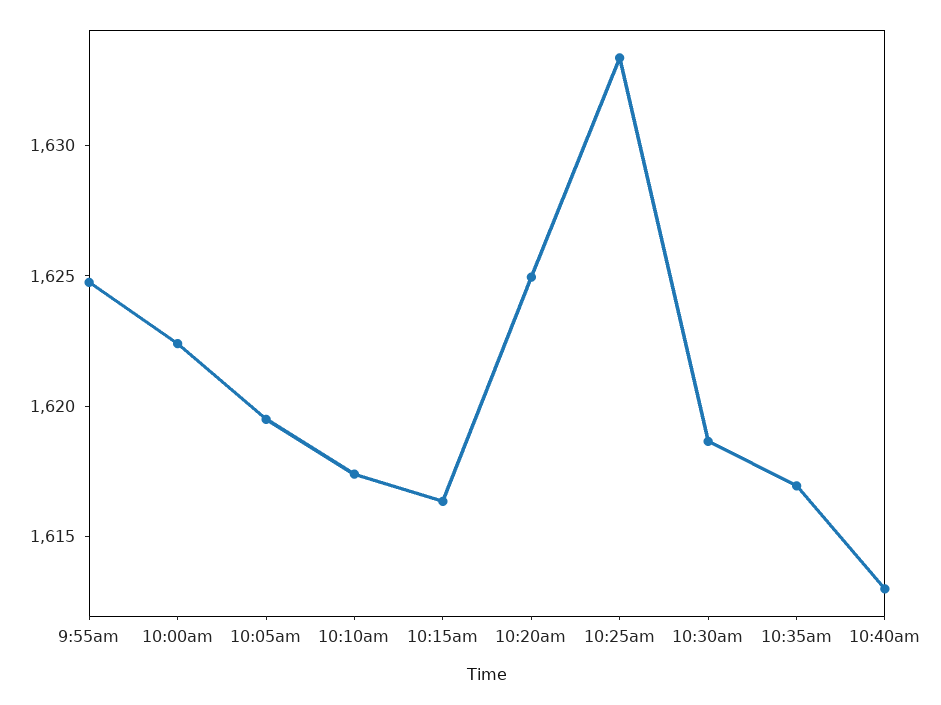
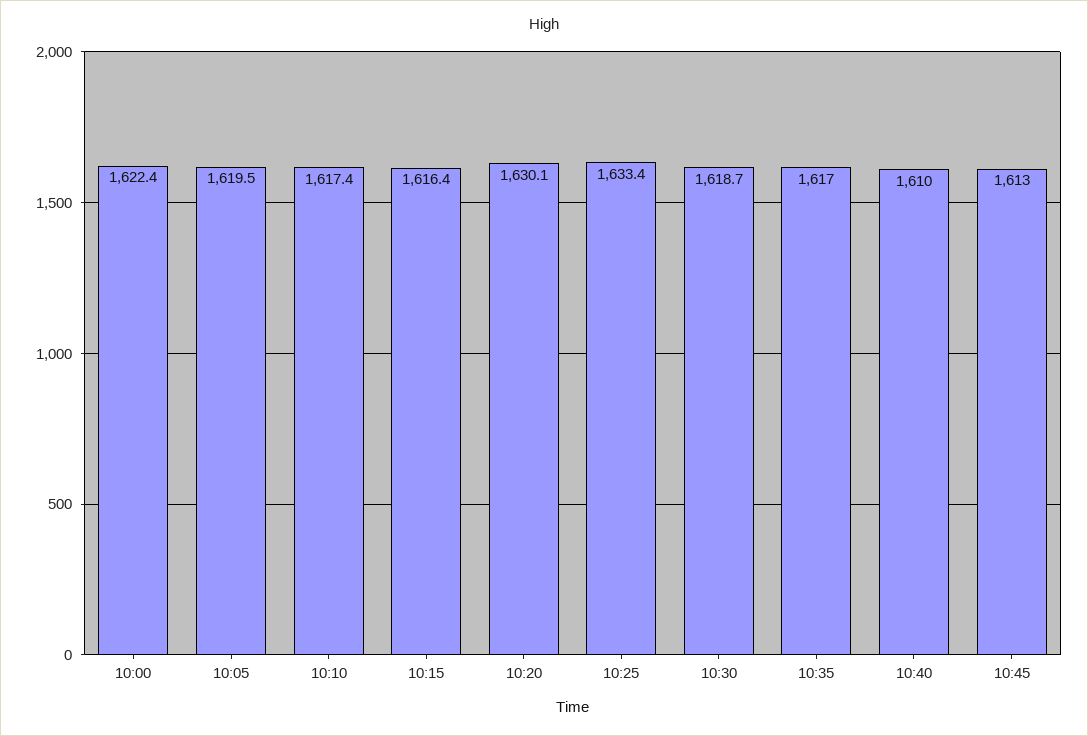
9:55am: 1625 -> none
10:20am: 1625 -> 1630.1
10:40am: 1613 -> 1610
10:45: none -> 1613

